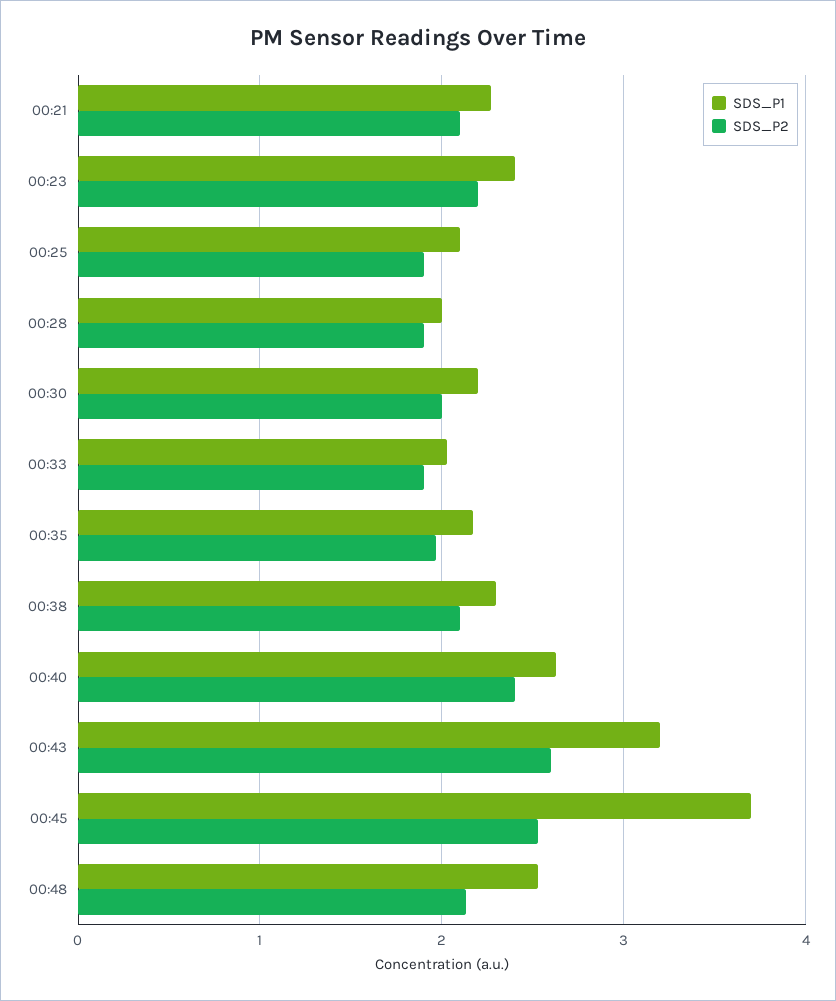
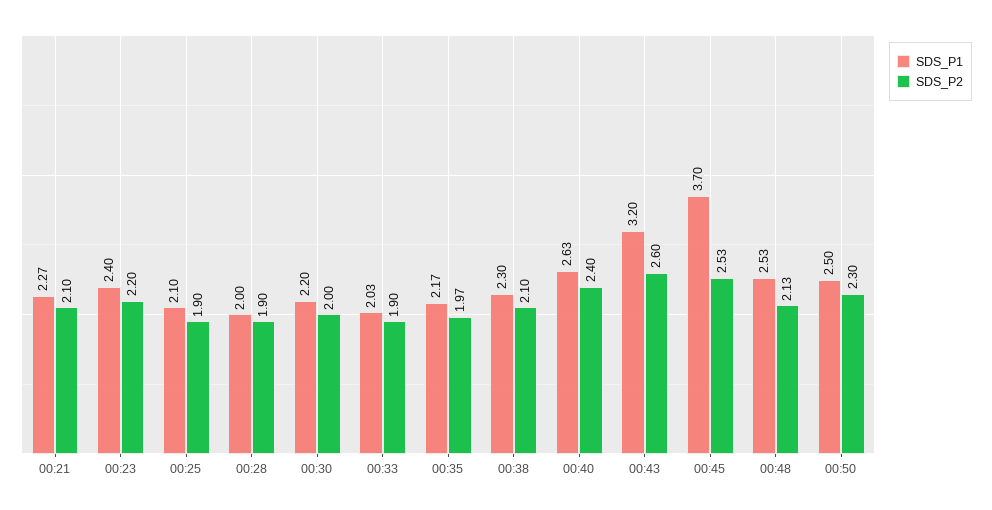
SDS_P1, 00:50: none -> 2.5
SDS_P2, 00:50: none -> 2.3

